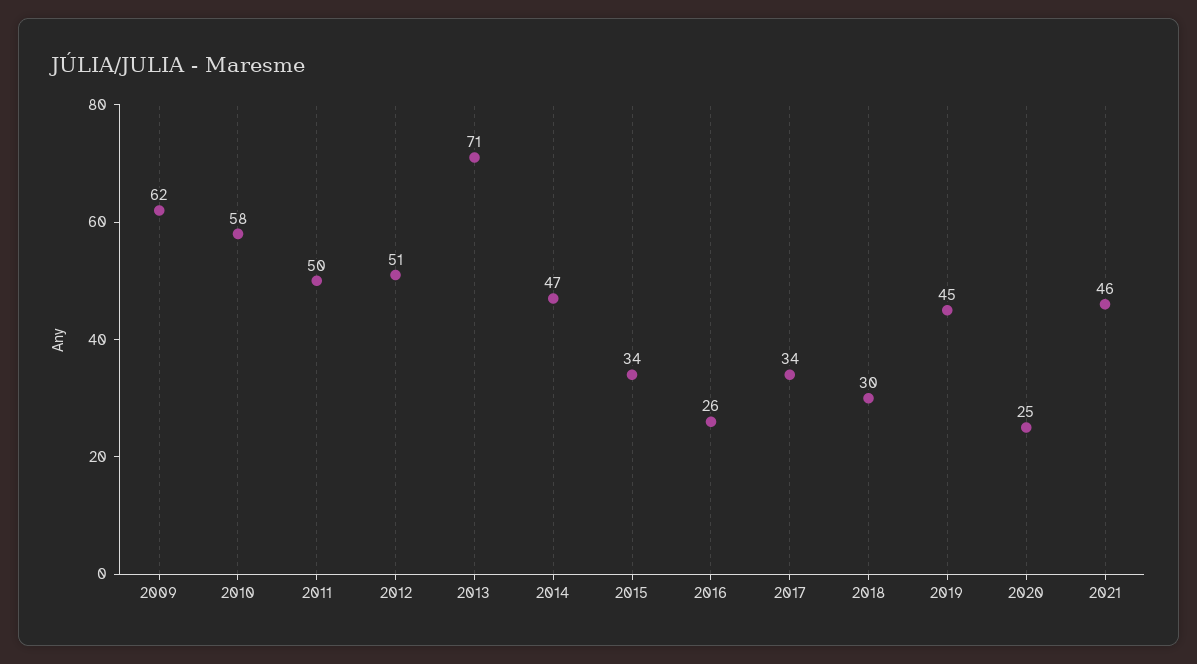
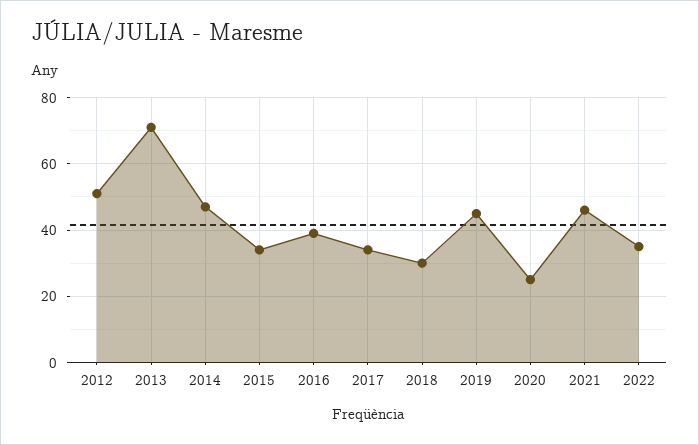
2009: 62 -> none
2010: 58 -> none
2011: 50 -> none
2016: 26 -> 40
2022: none -> 35

